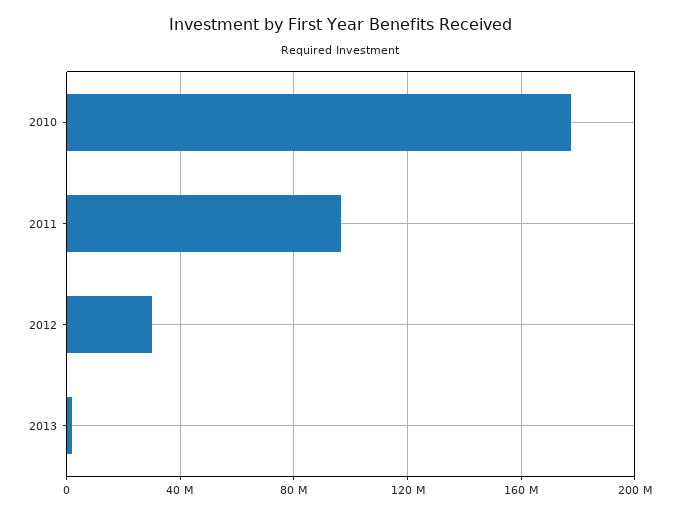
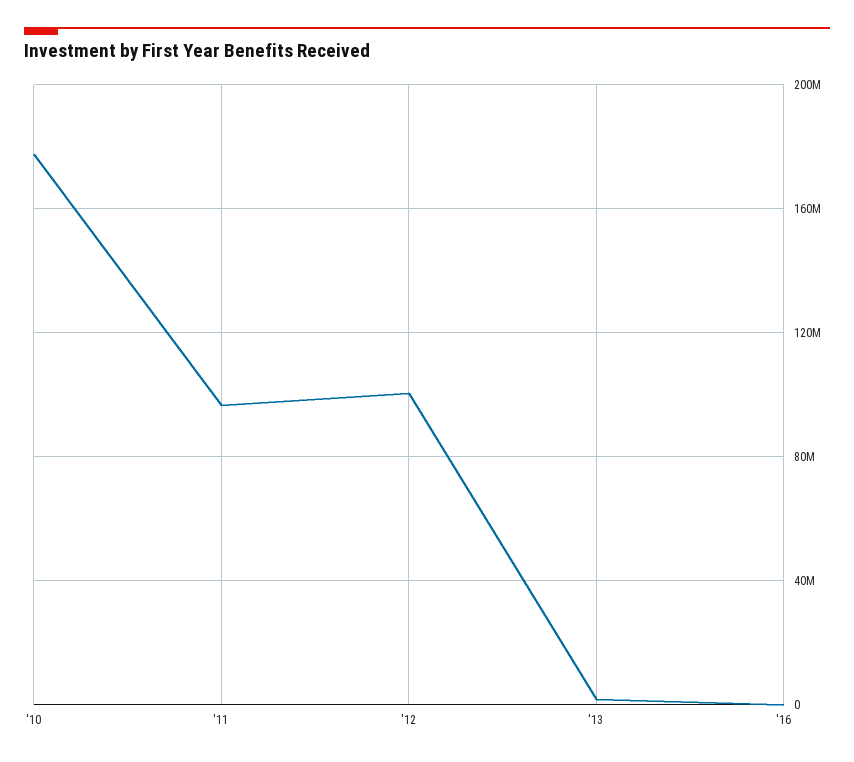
2012: 30000000 -> 100000000
'16: none -> 0

